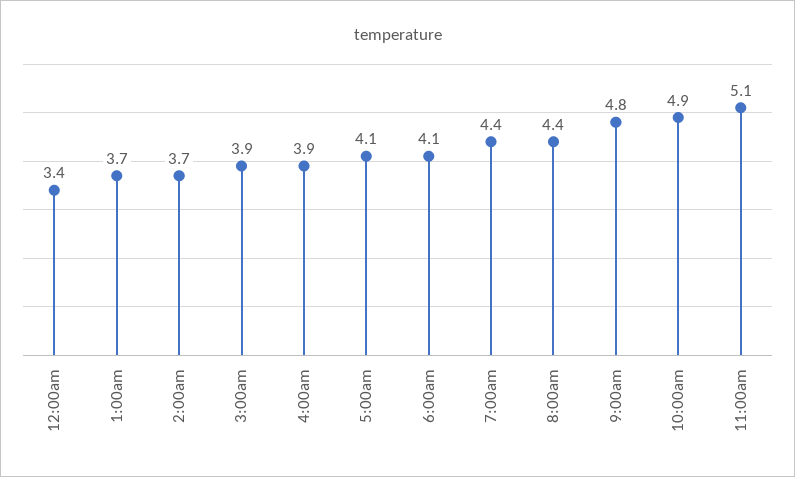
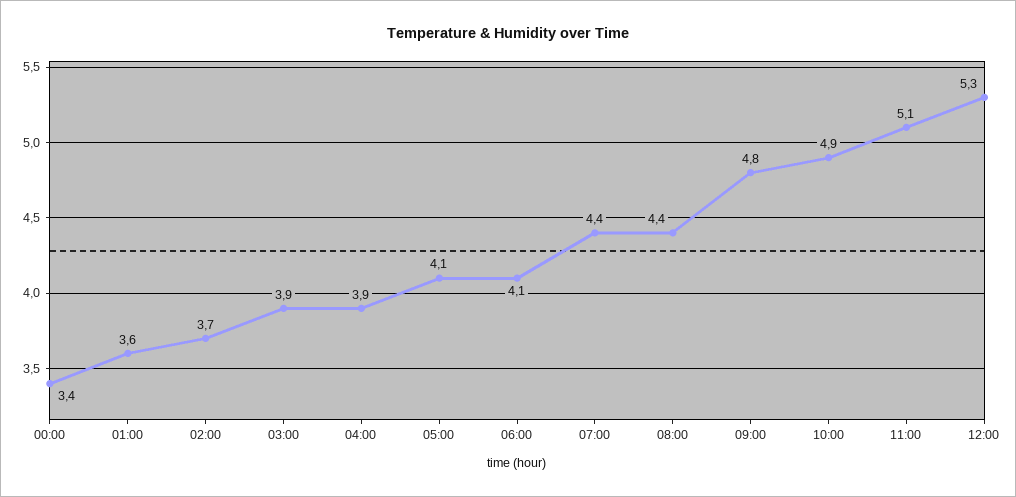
1:00am: 3.7 -> 3.6
12:00: none -> 5.3

